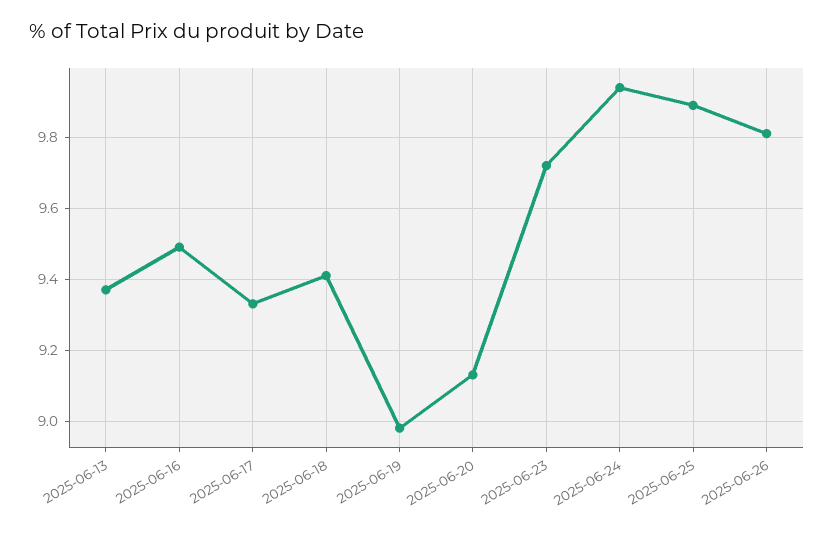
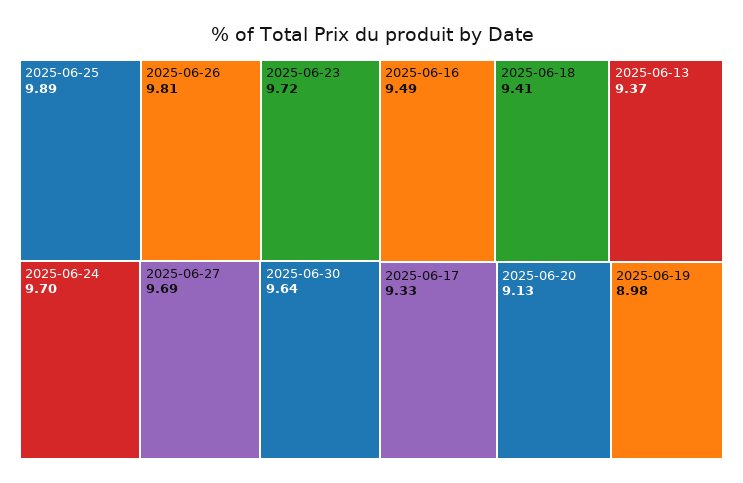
2025-06-24: 9.95 -> 9.7
2025-06-27: none -> 9.69
2025-06-30: none -> 9.64

